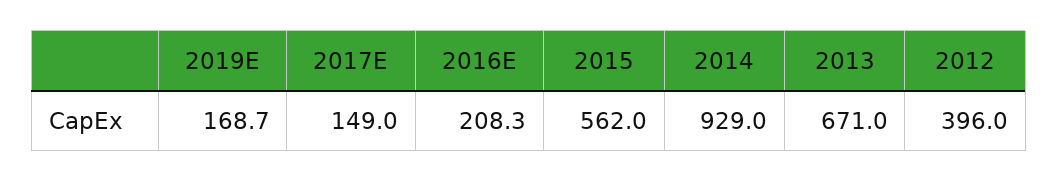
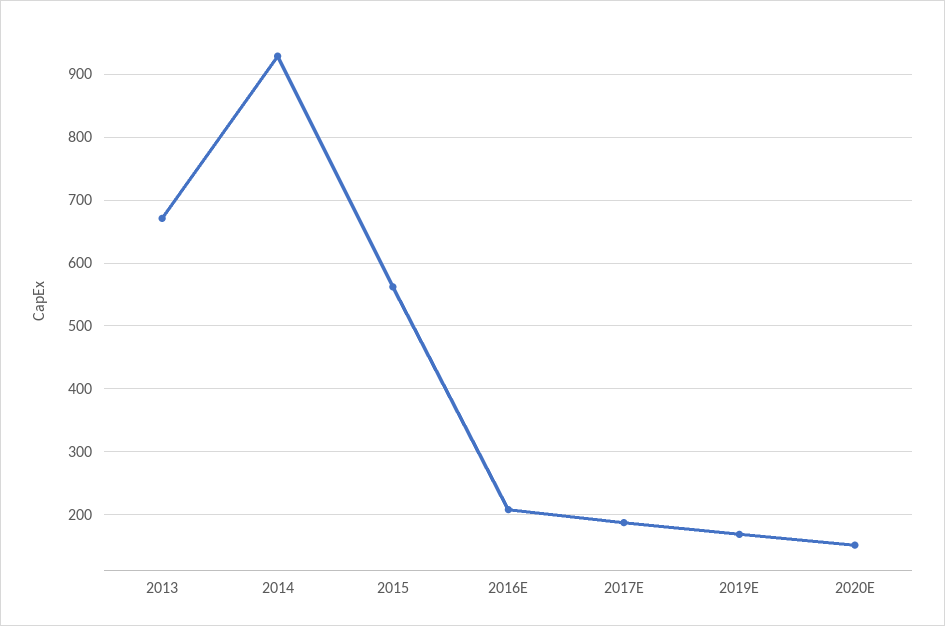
2017E: 149 -> 190
2012: 396 -> none
2020E: none -> 150

